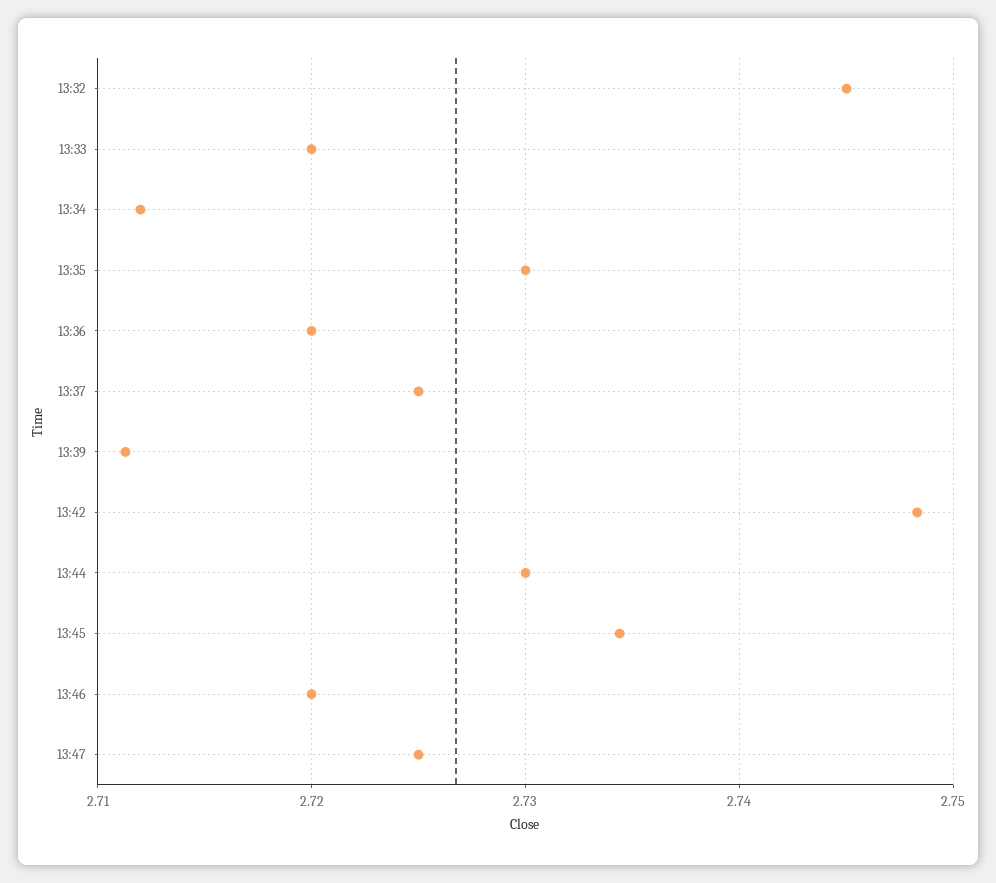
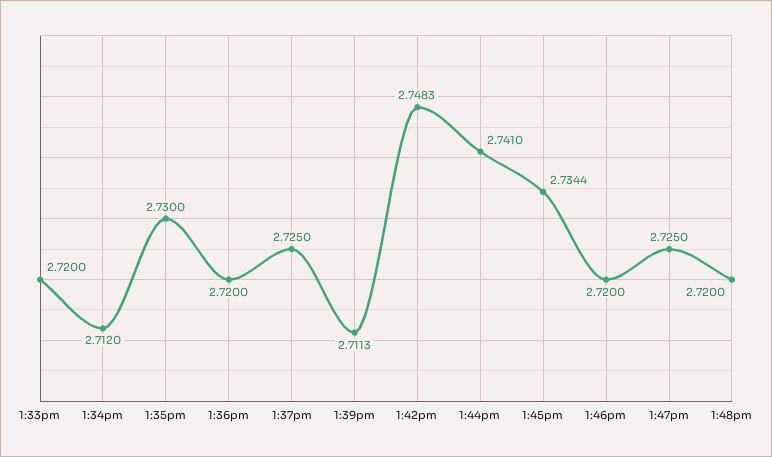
13:32: 2.745 -> none
13:44: 2.73 -> 2.741
1:48pm: none -> 2.72

